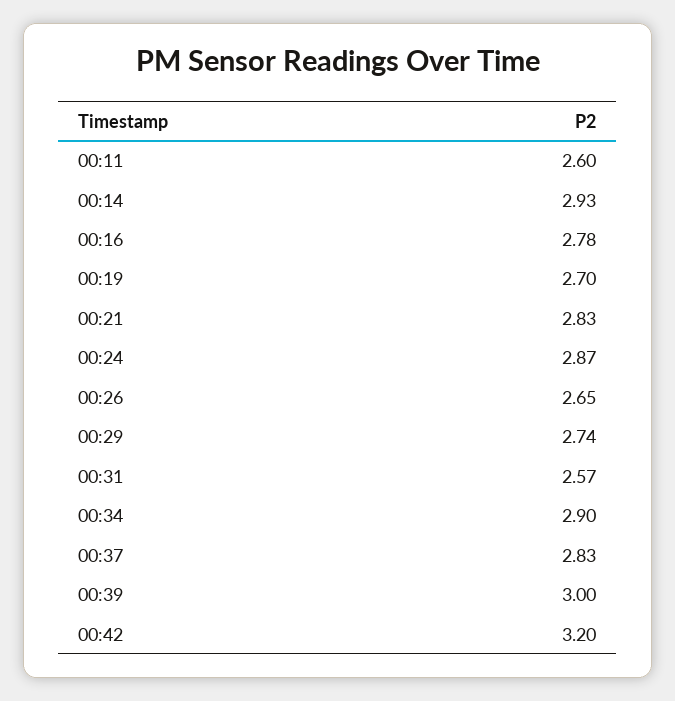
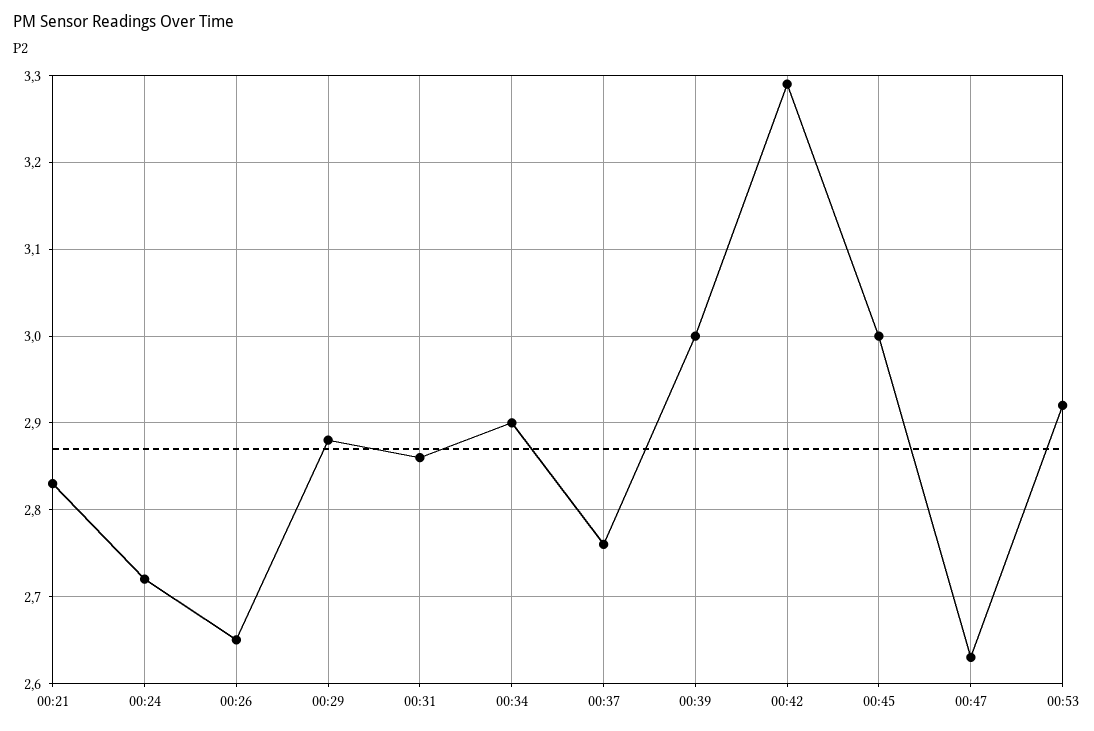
00:11: 2.6 -> none
00:14: 2.93 -> none
00:16: 2.78 -> none
00:19: 2.7 -> none
00:24: 2.87 -> 2.72
00:29: 2.74 -> 2.88
00:31: 2.57 -> 2.86
00:37: 2.83 -> 2.76
00:42: 3.2 -> 3.29
00:45: none -> 3
00:47: none -> 2.63
00:53: none -> 2.92

